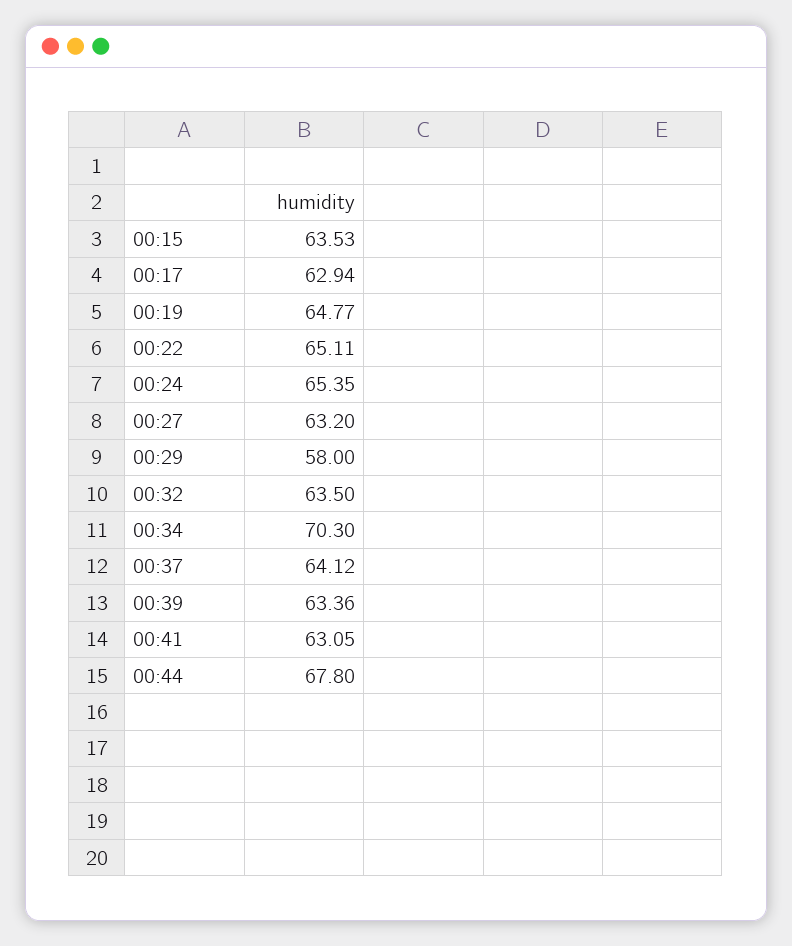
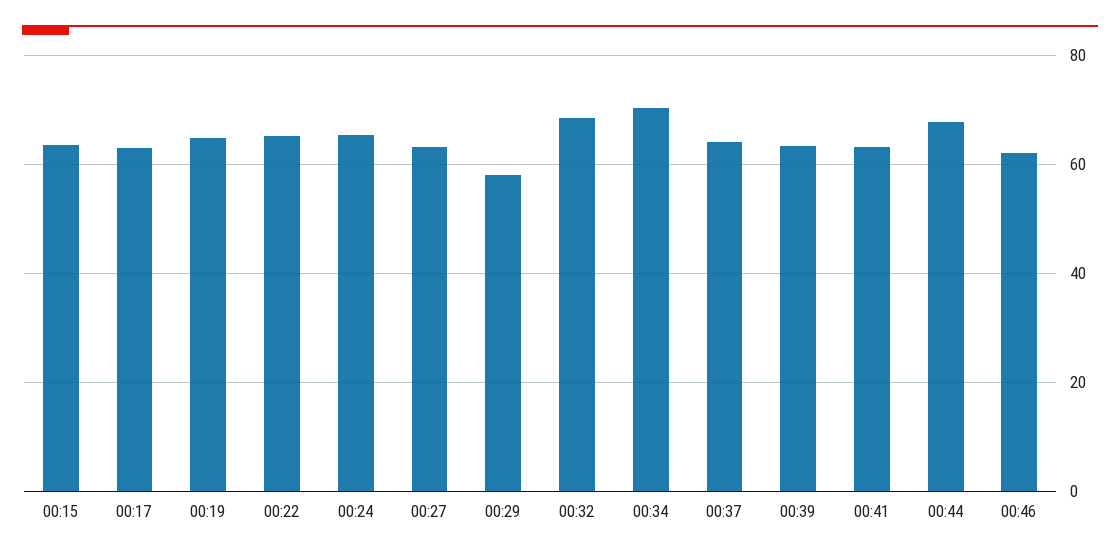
00:32: 63.5 -> 68
00:46: none -> 62

